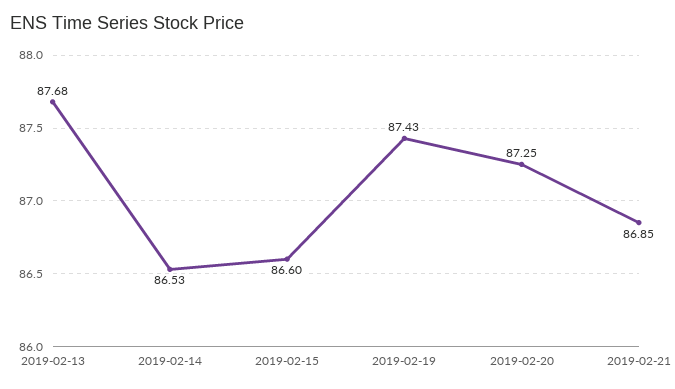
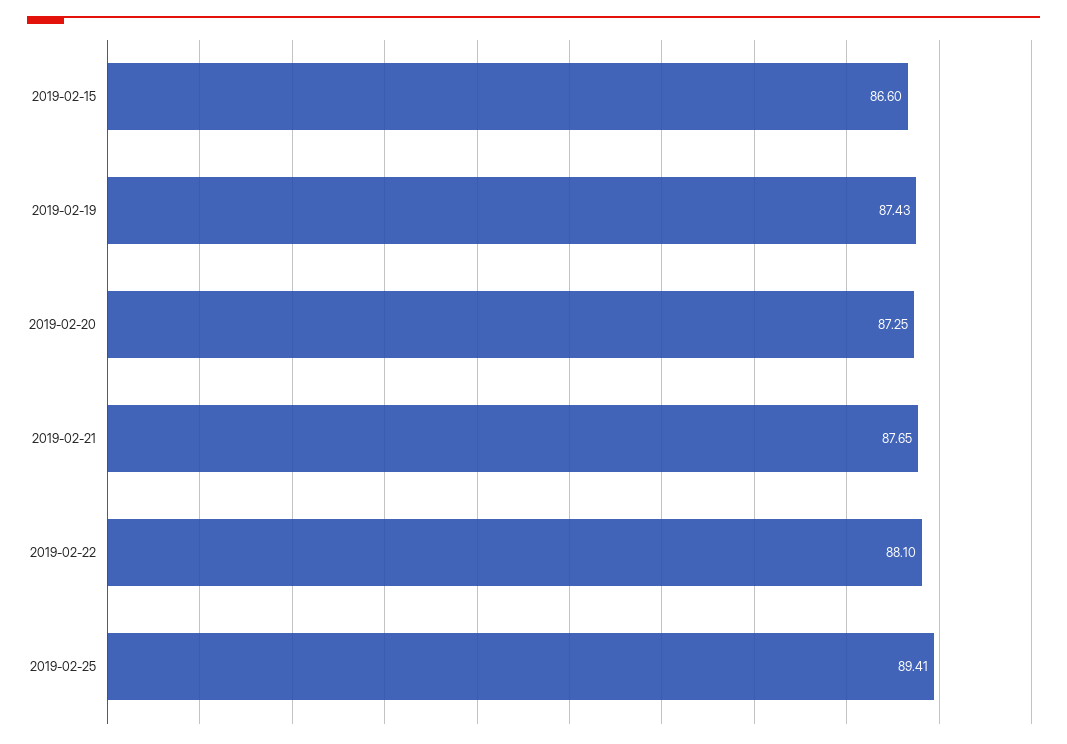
2019-02-13: 87.68 -> none
2019-02-14: 86.53 -> none
2019-02-21: 86.85 -> 87.65
2019-02-22: none -> 88.1
2019-02-25: none -> 89.41

